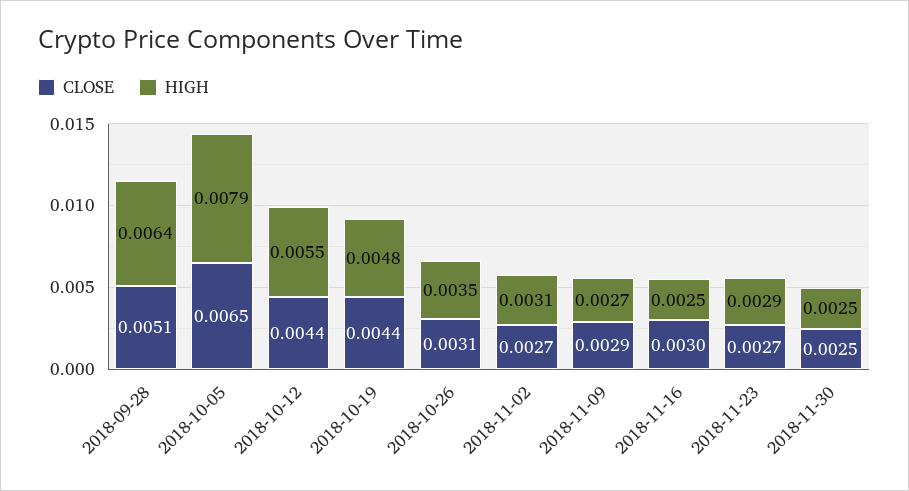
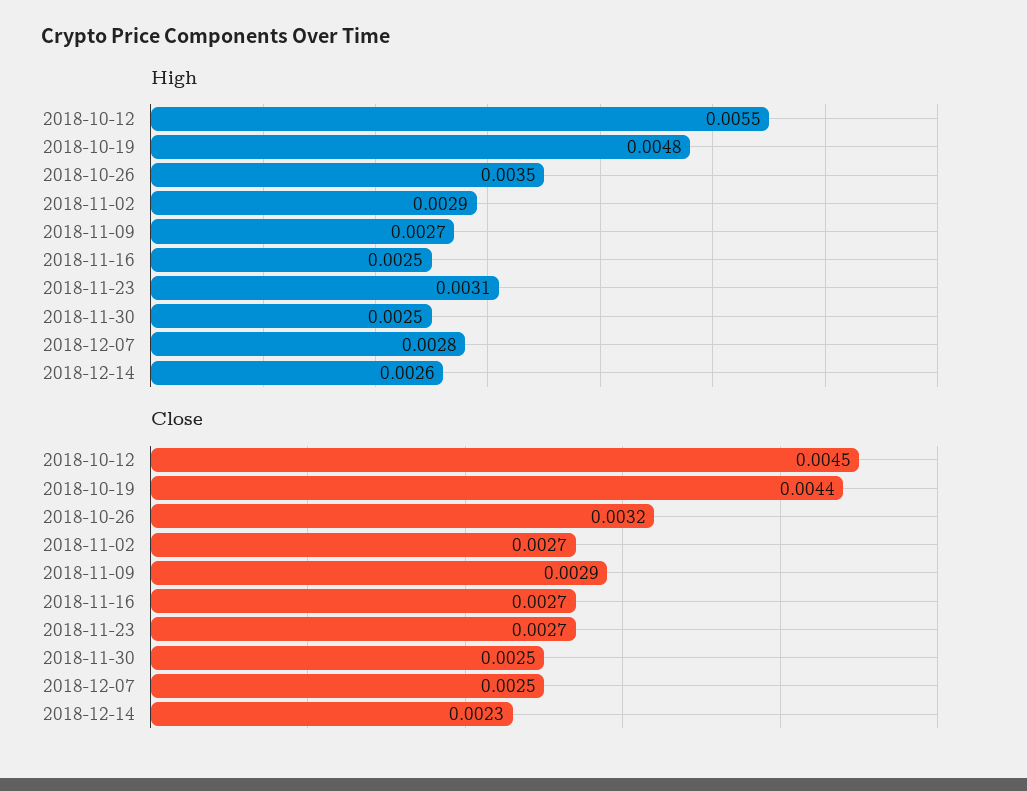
CLOSE, 2018-09-28: 0.0051 -> none
HIGH, 2018-09-28: 0.0064 -> none
CLOSE, 2018-10-05: 0.0065 -> none
HIGH, 2018-10-05: 0.0079 -> none
CLOSE, 2018-10-12: 0.0044 -> 0.0045
CLOSE, 2018-10-26: 0.0031 -> 0.0032
HIGH, 2018-11-02: 0.0031 -> 0.0029
CLOSE, 2018-11-16: 0.003 -> 0.0027
HIGH, 2018-11-23: 0.0029 -> 0.0031
HIGH, 2018-12-07: none -> 0.0028
HIGH, 2018-12-14: none -> 0.0026
CLOSE, 2018-12-07: none -> 0.0025
CLOSE, 2018-12-14: none -> 0.0023

